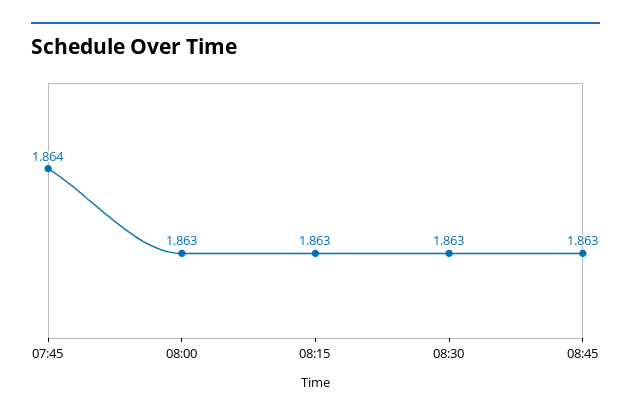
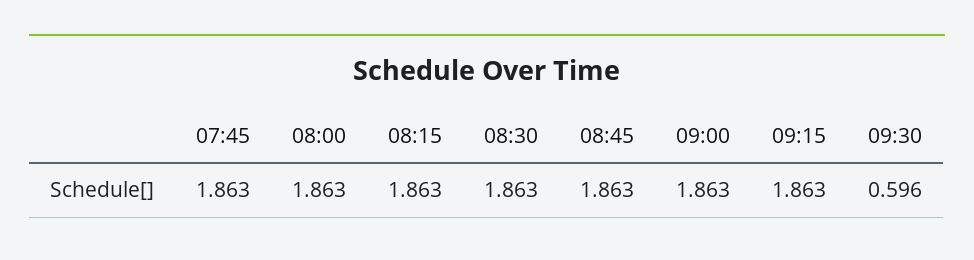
07:45: 1.864 -> 1.863
09:00: none -> 1.863
09:15: none -> 1.863
09:30: none -> 0.596

